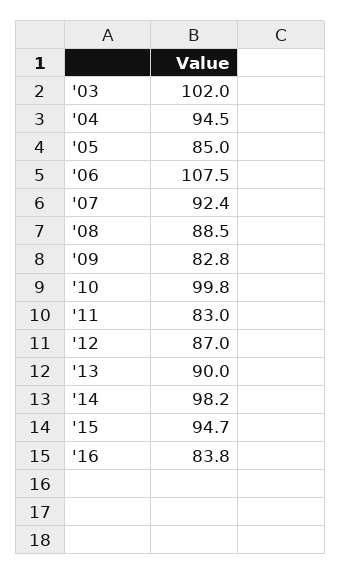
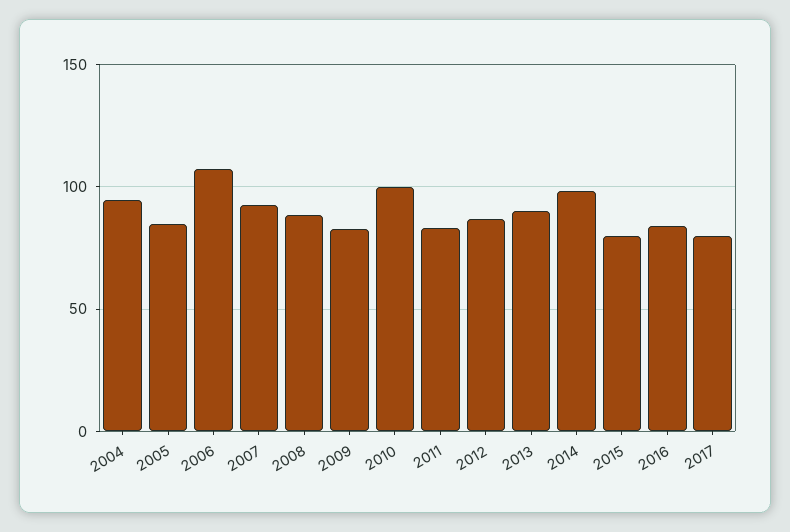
'03: 102 -> none
'15: 94.7 -> 80
2017: none -> 80

